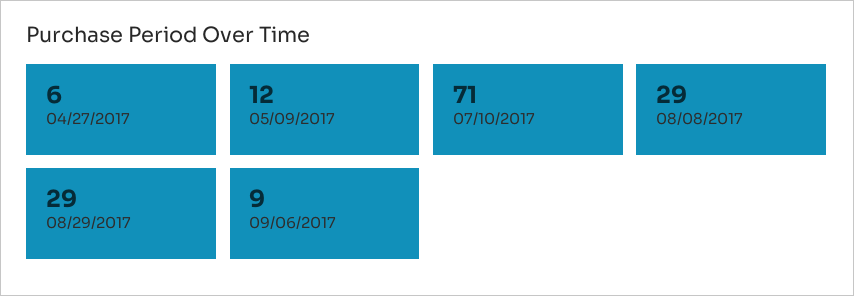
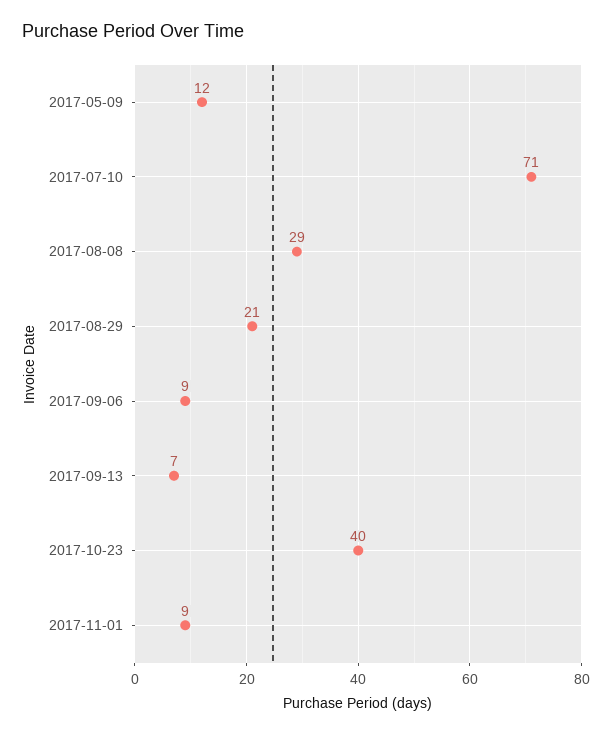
04/27/2017: 6 -> none
08/29/2017: 29 -> 21
2017-09-13: none -> 7
2017-10-23: none -> 40
2017-11-01: none -> 9

